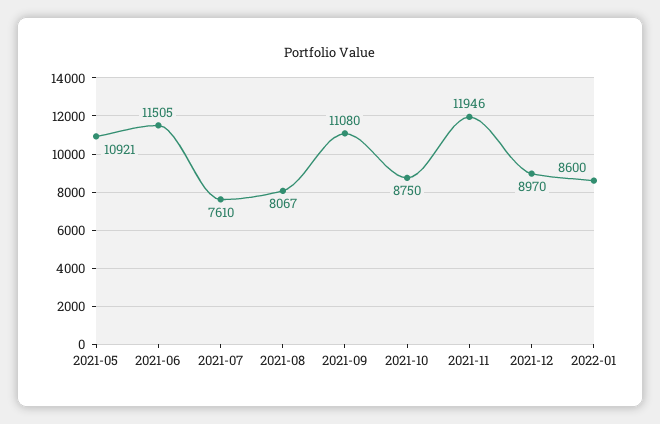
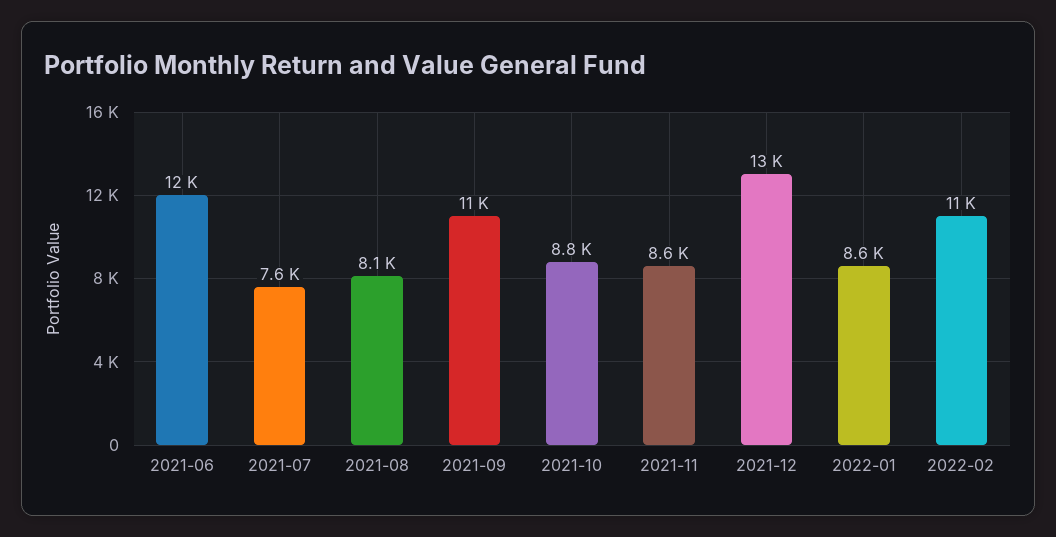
2021-05: 10921 -> none
2021-11: 11946 -> 8600
2021-12: 8970 -> 13000
2022-02: none -> 11000

